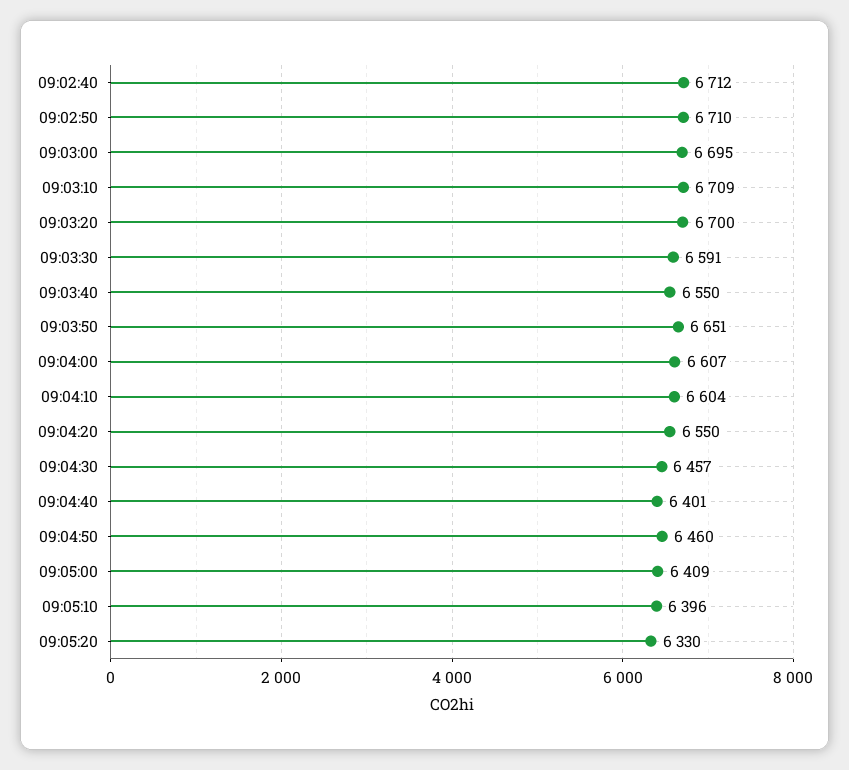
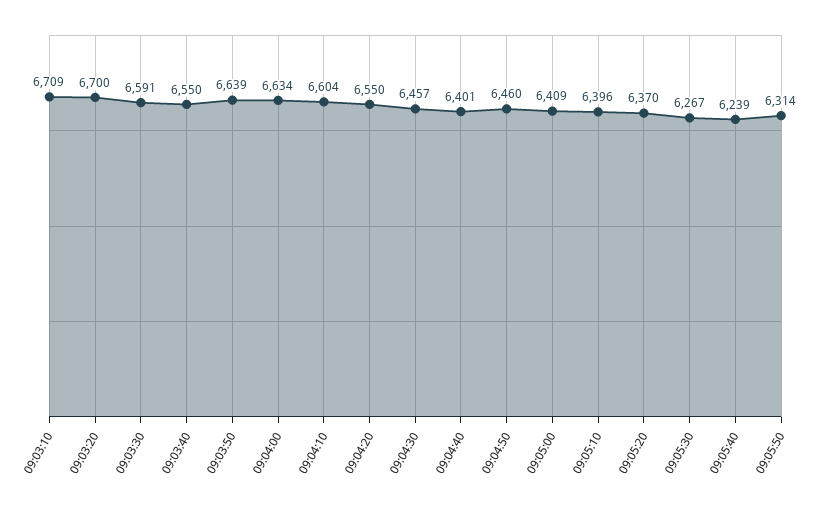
09:02:40: 6712 -> none
09:02:50: 6710 -> none
09:03:00: 6695 -> none
09:03:50: 6651 -> 6639
09:04:00: 6607 -> 6634
09:05:20: 6330 -> 6370
09:05:30: none -> 6267
09:05:40: none -> 6239
09:05:50: none -> 6314

